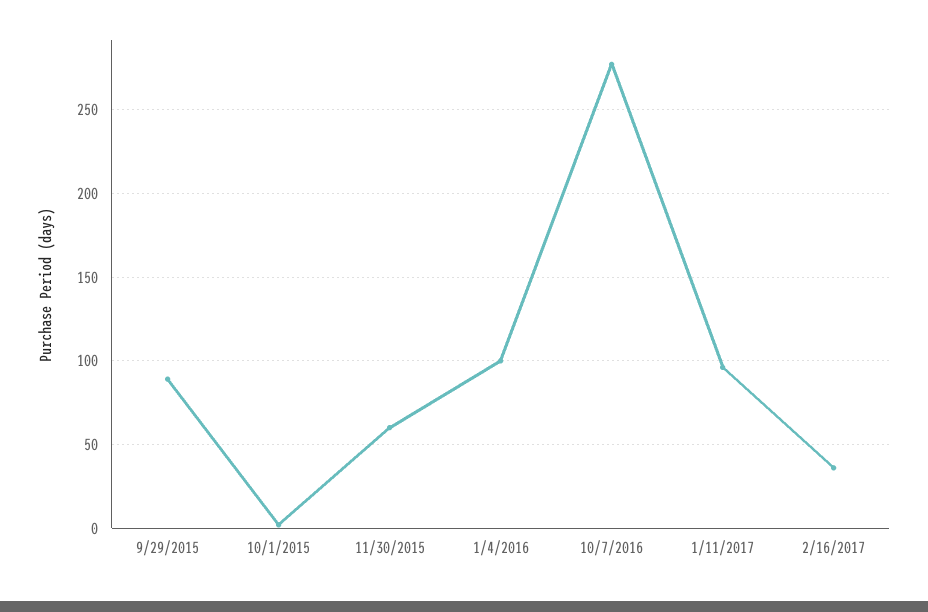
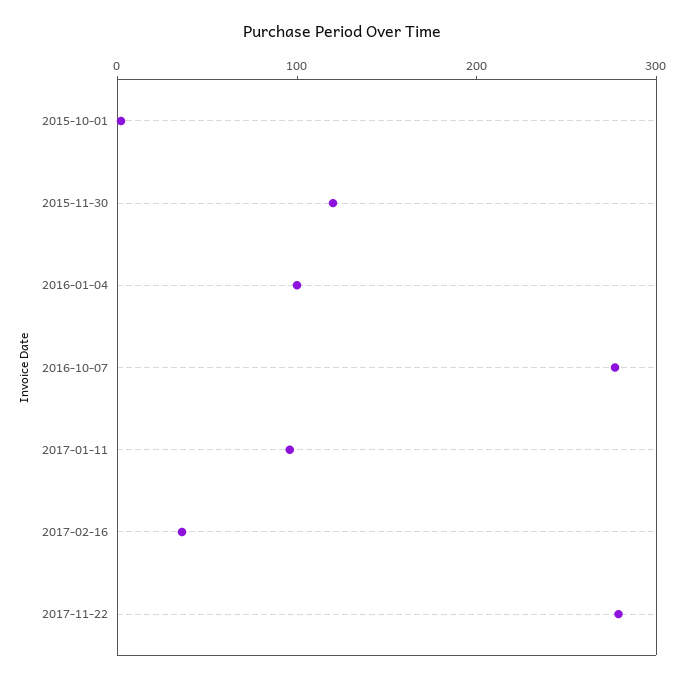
9/29/2015: 90 -> none
11/30/2015: 60 -> 120
2017-11-22: none -> 280

